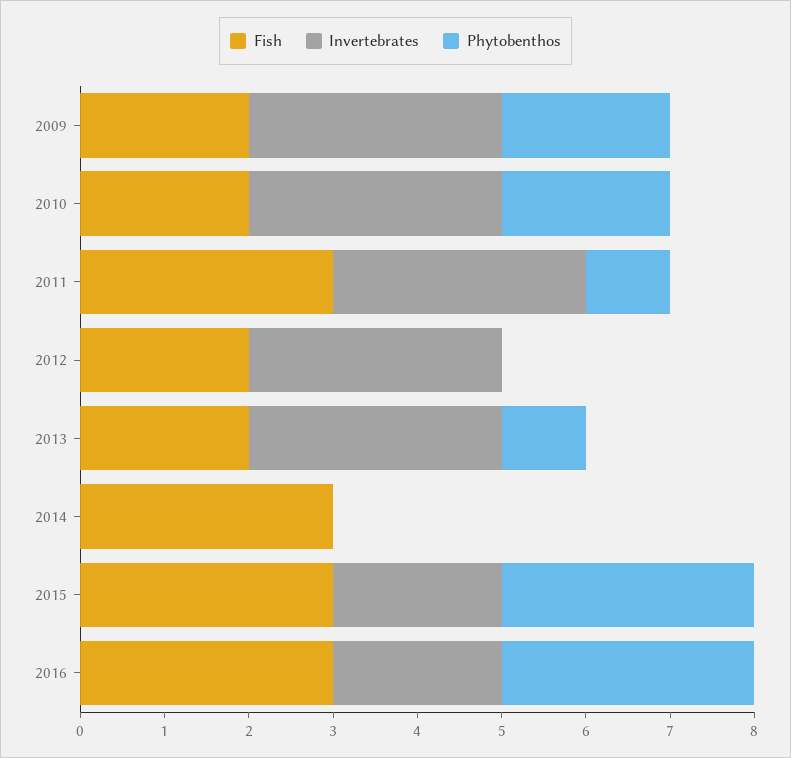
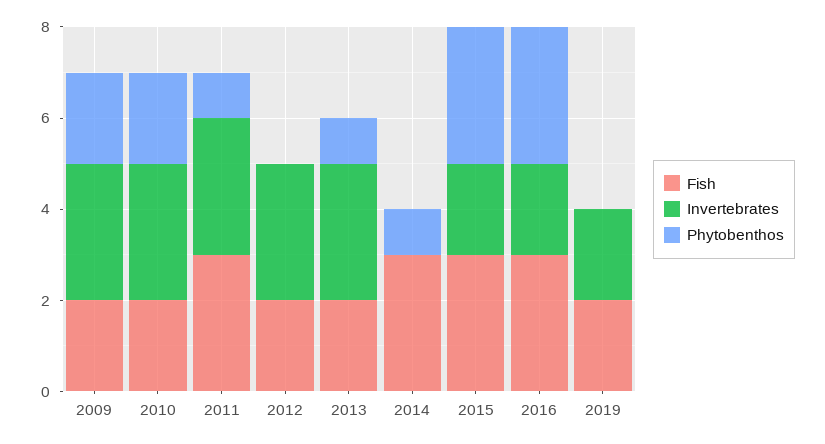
Phytobenthos, 2014: 0 -> 1
Fish, 2019: none -> 2
Invertebrates, 2019: none -> 2
Phytobenthos, 2019: none -> 0

